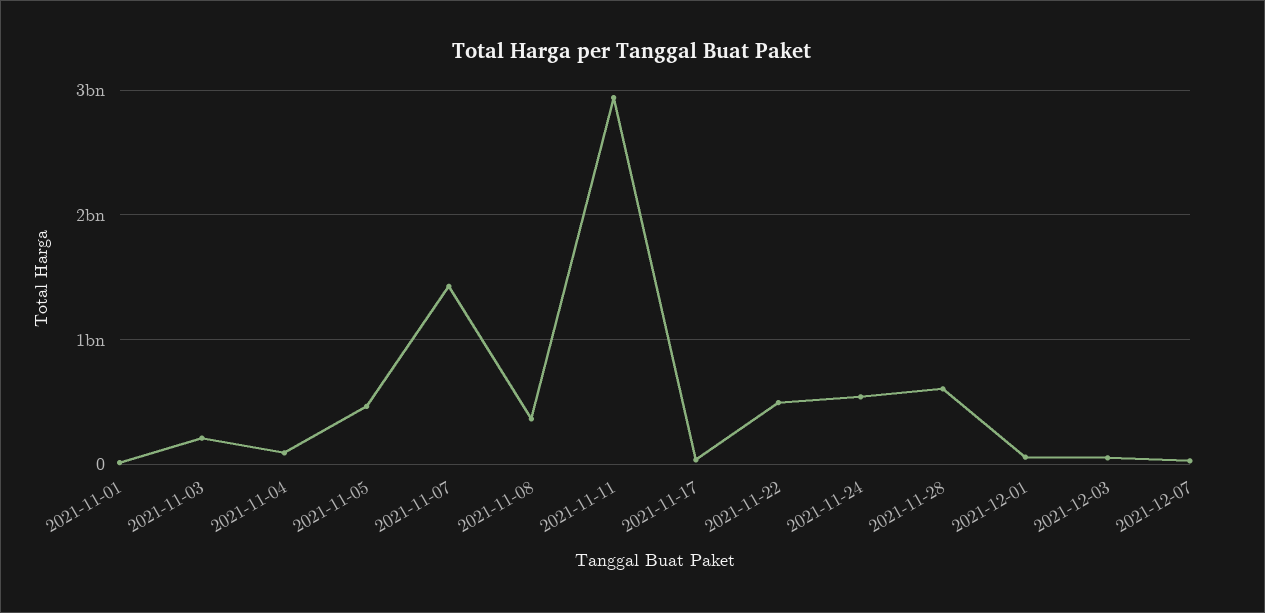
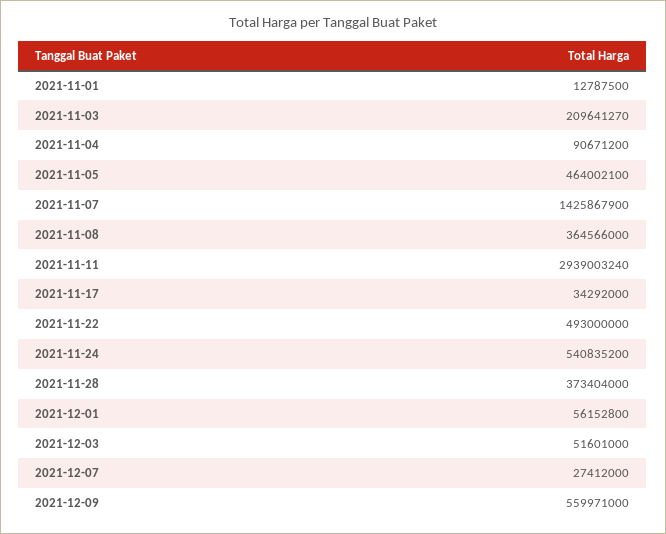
2021-11-28: 600000000 -> 373404000
2021-12-09: none -> 559971000

